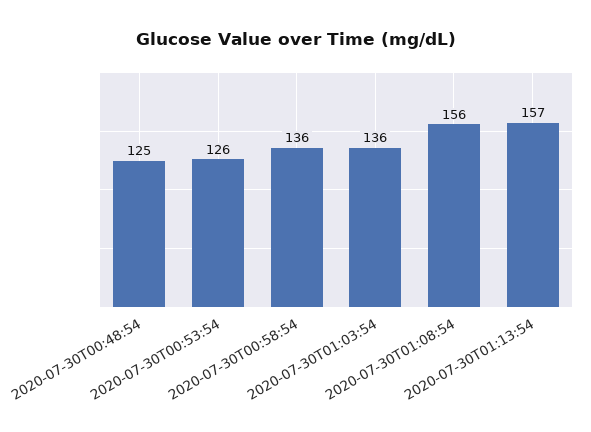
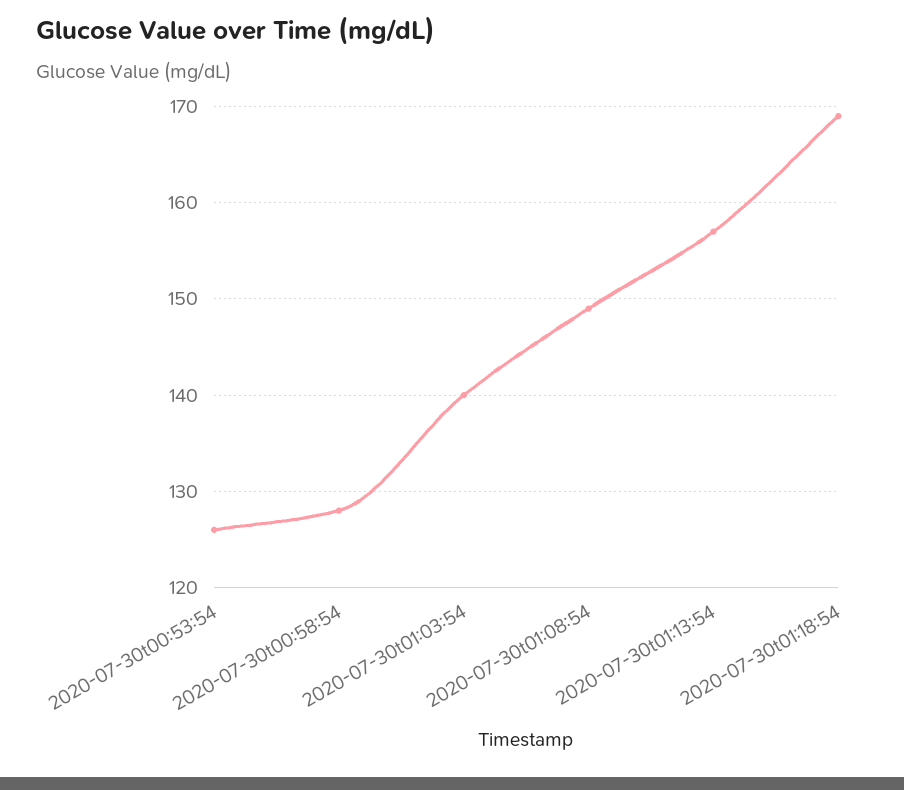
2020-07-30T00:48:54: 125 -> none
2020-07-30T00:58:54: 136 -> 128
2020-07-30T01:03:54: 136 -> 140
2020-07-30T01:08:54: 156 -> 149
2020-07-30t01:18:54: none -> 169

